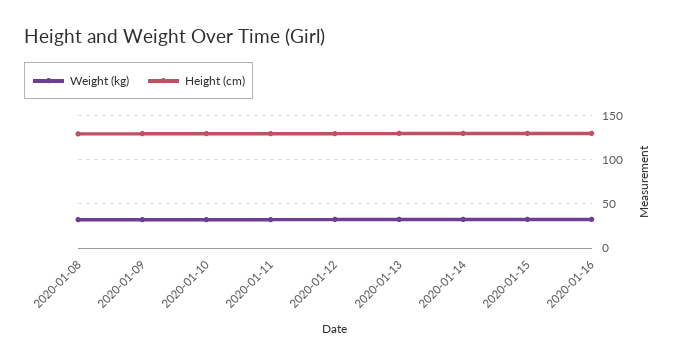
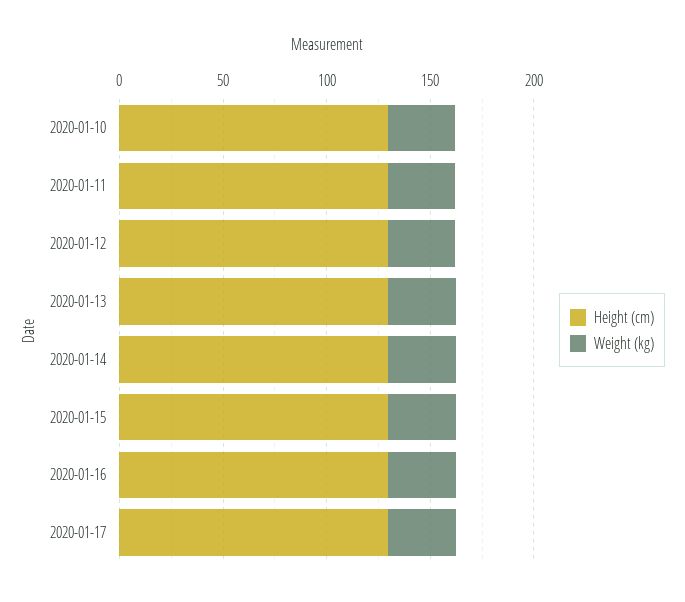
Weight (kg), 2020-01-08: 30 -> none
Height (cm), 2020-01-08: 130 -> none
Weight (kg), 2020-01-09: 30 -> none
Height (cm), 2020-01-09: 130 -> none
Height (cm), 2020-01-17: none -> 130
Weight (kg), 2020-01-17: none -> 30

